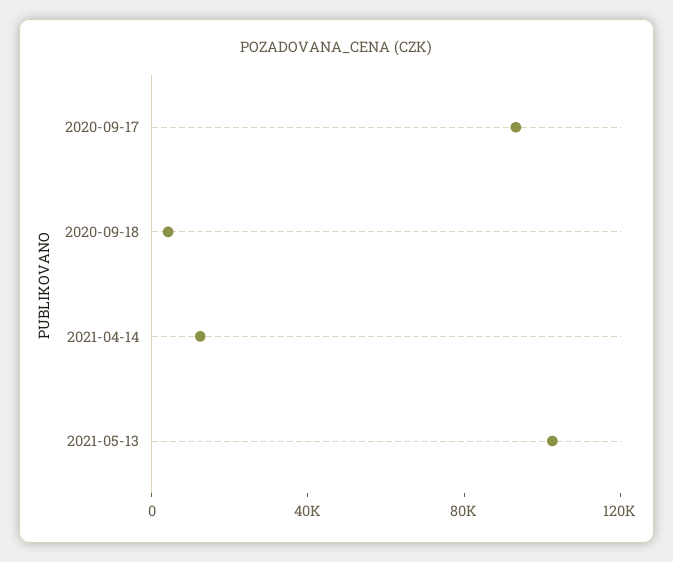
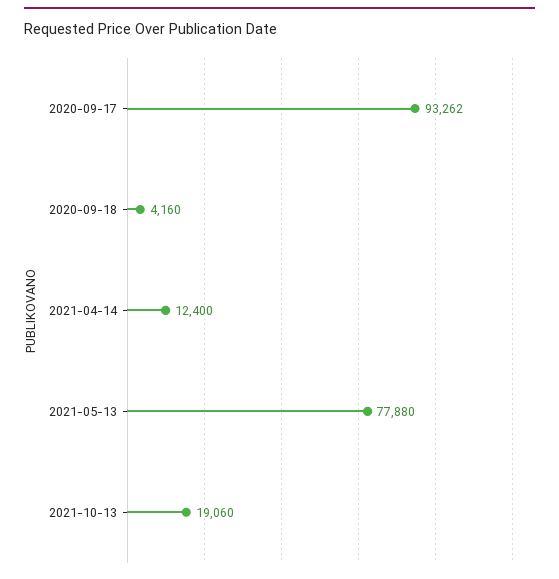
2021-05-13: 100000 -> 77880
2021-10-13: none -> 19060

